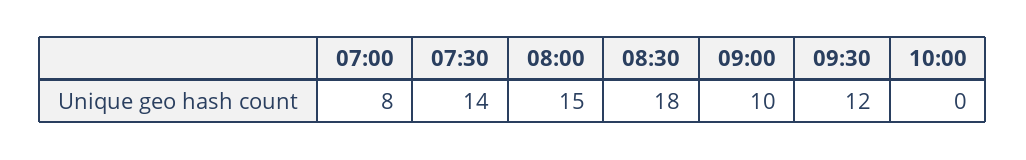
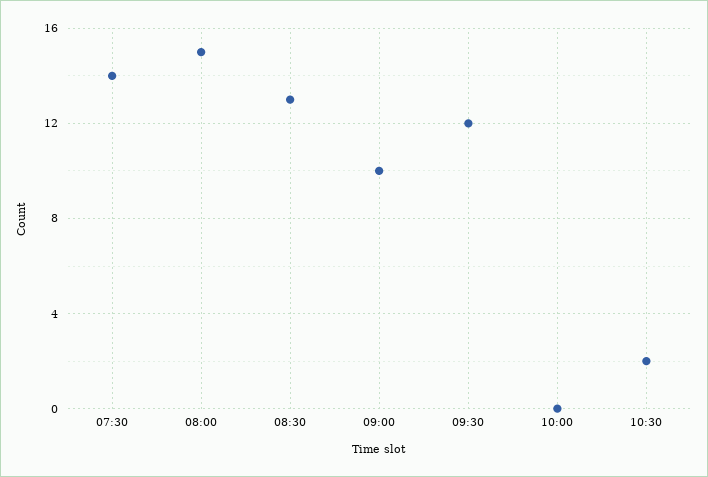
07:00: 8 -> none
08:30: 18 -> 13
10:30: none -> 2

